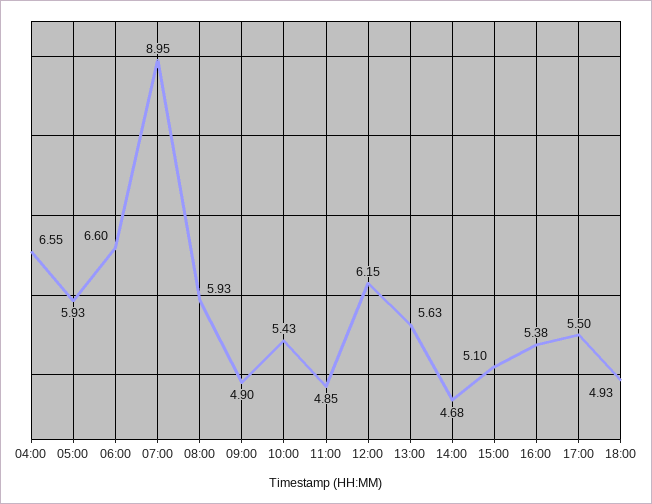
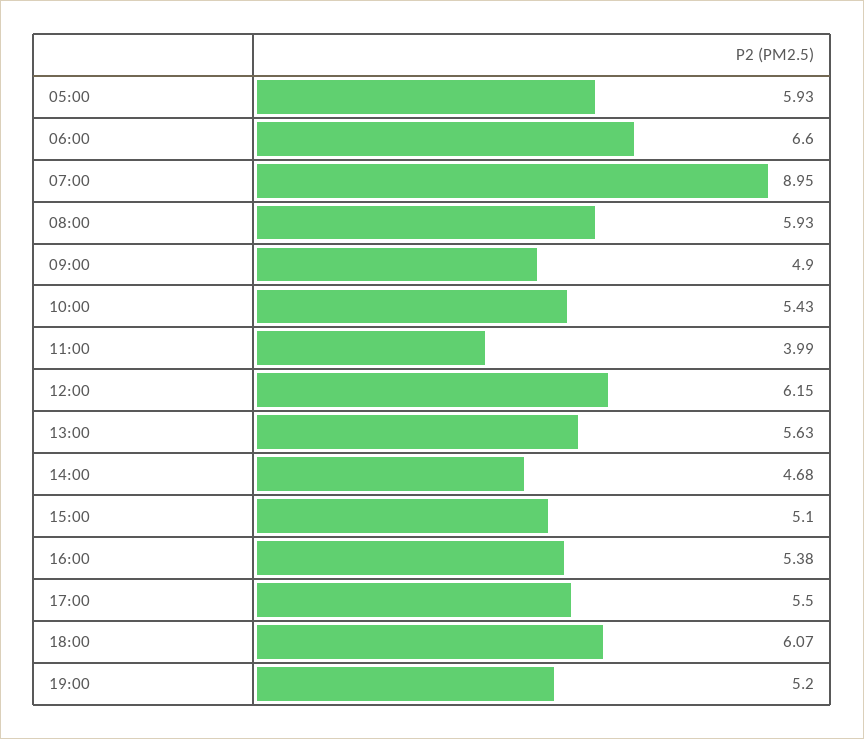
04:00: 6.55 -> none
11:00: 4.85 -> 3.99
18:00: 4.93 -> 6.07
19:00: none -> 5.2

